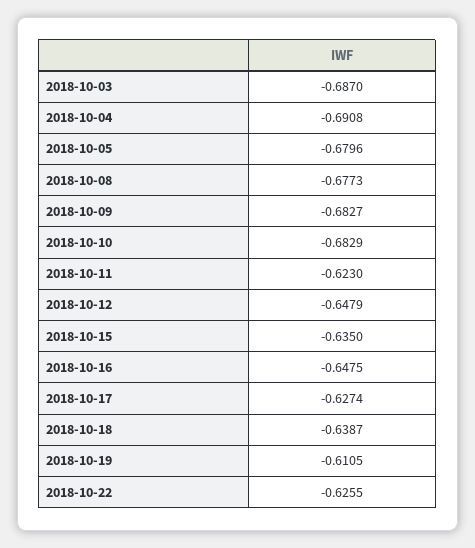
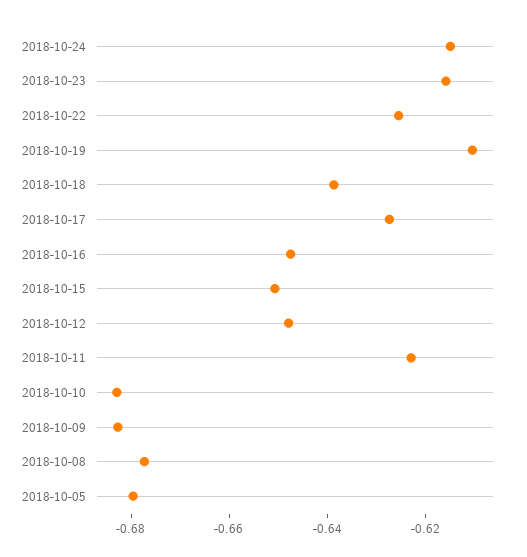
2018-10-03: -0.687 -> none
2018-10-04: -0.6908 -> none
2018-10-15: -0.635 -> -0.65
2018-10-24: none -> -0.615
2018-10-23: none -> -0.615

